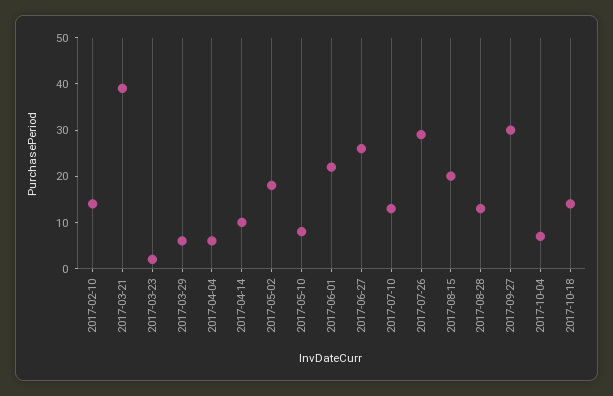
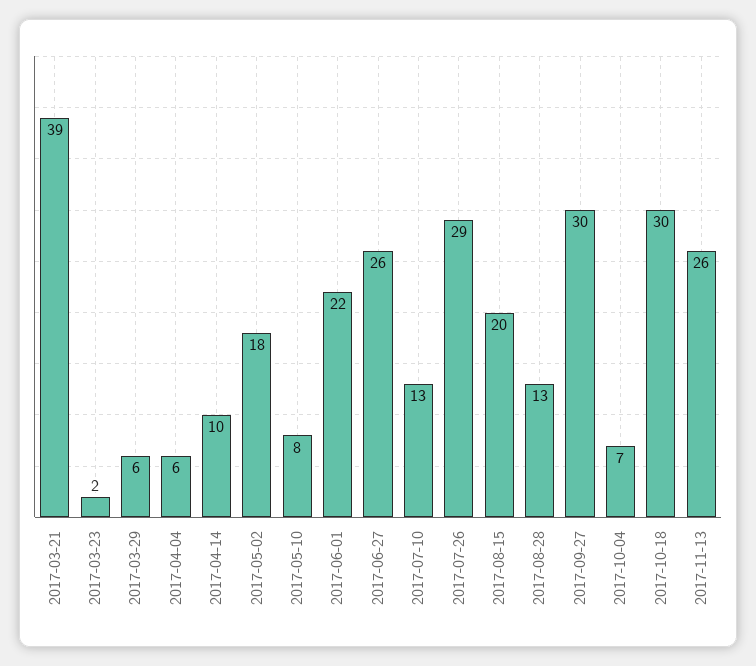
2017-02-10: 15 -> none
2017-10-18: 15 -> 30
2017-11-13: none -> 26

